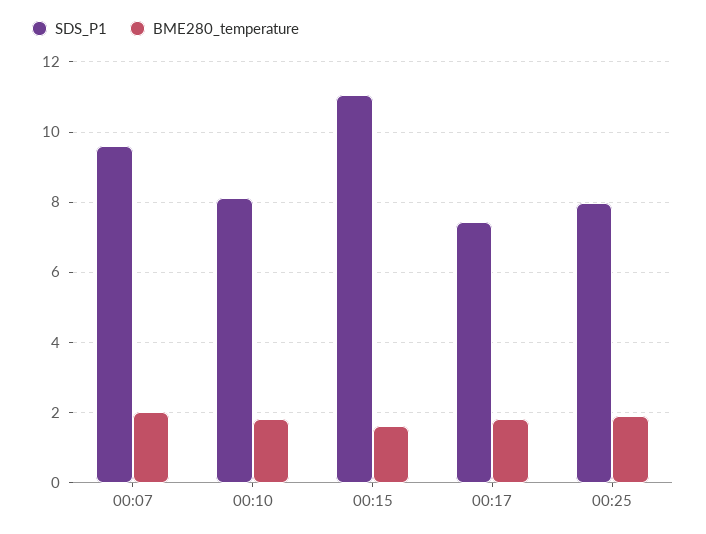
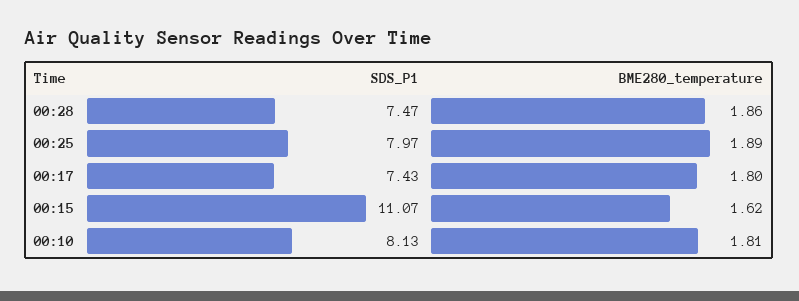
SDS_P1, 00:07: 9.6 -> none
BME280_temperature, 00:07: 2 -> none
SDS_P1, 00:28: none -> 7.47
BME280_temperature, 00:28: none -> 1.86

